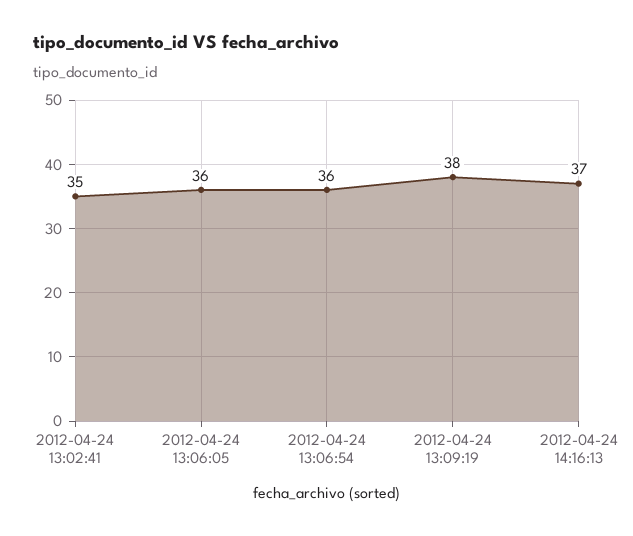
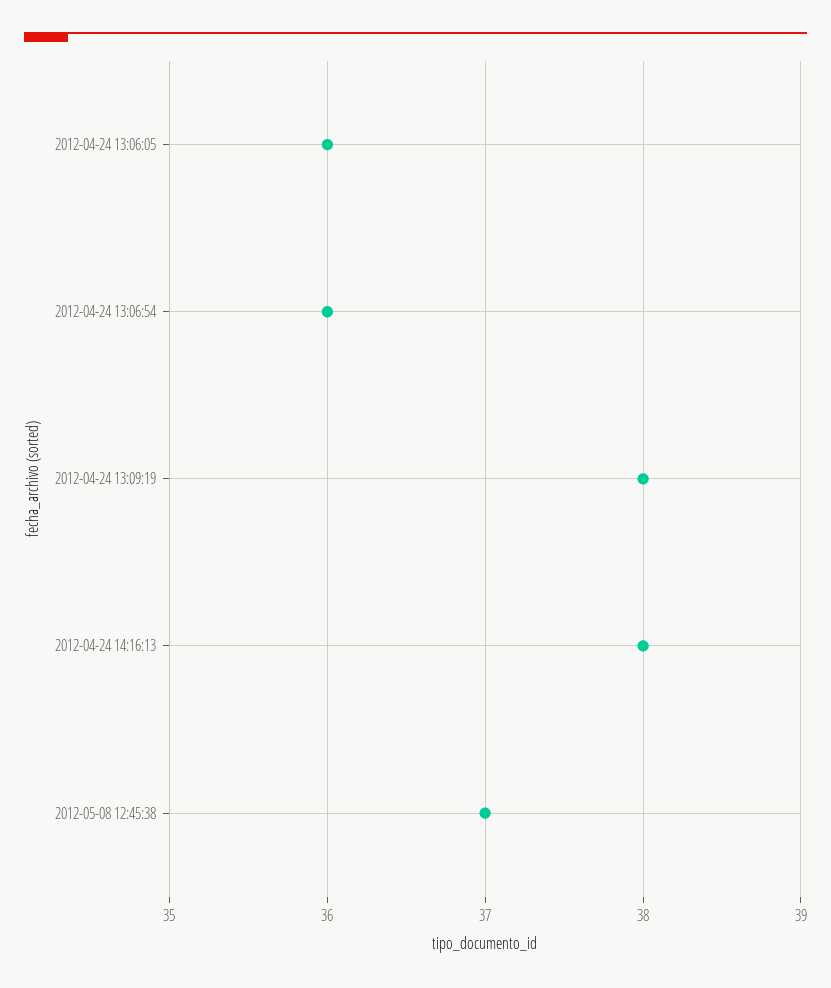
2012-04-24 13:02:41: 35 -> none
2012-04-24 14:16:13: 37 -> 38
2012-05-08 12:45:38: none -> 37

